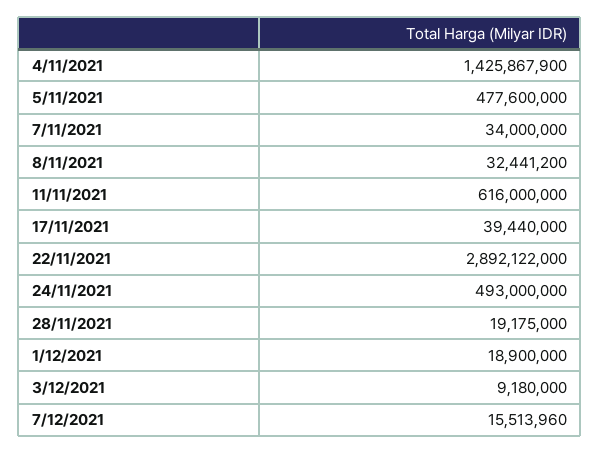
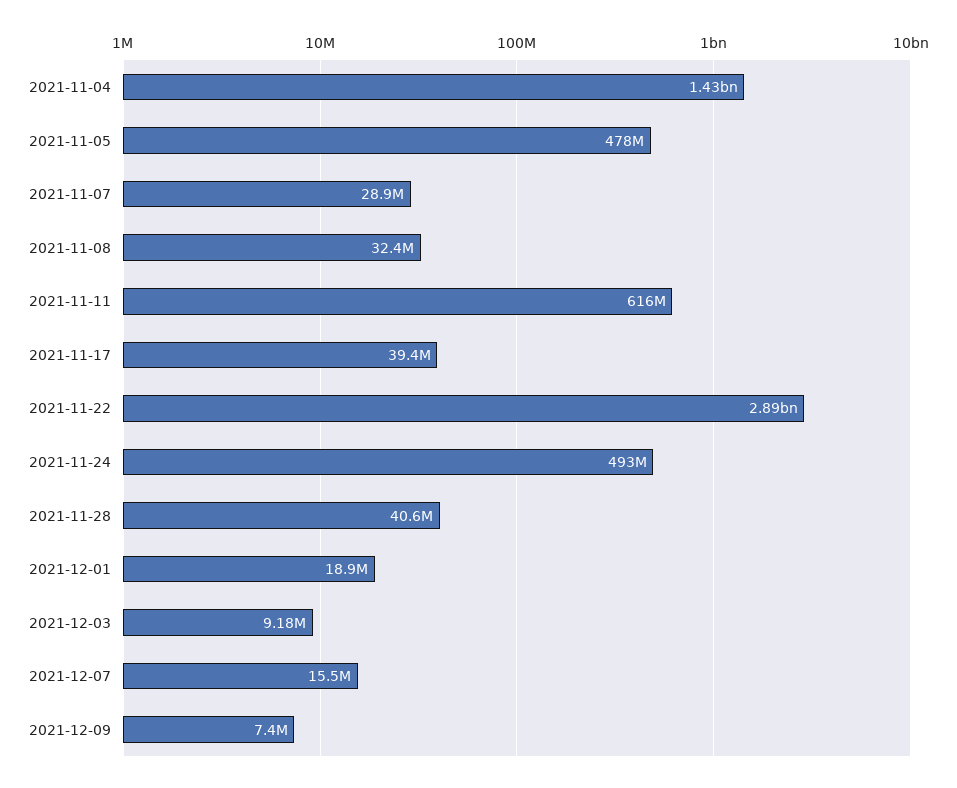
7/11/2021: 34000000 -> 28900000
28/11/2021: 19175000 -> 40600000
2021-12-09: none -> 7400000

